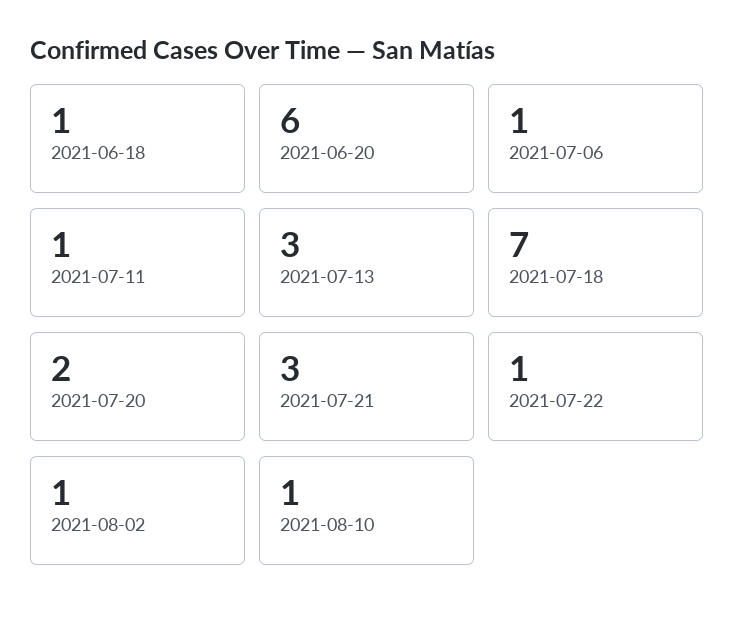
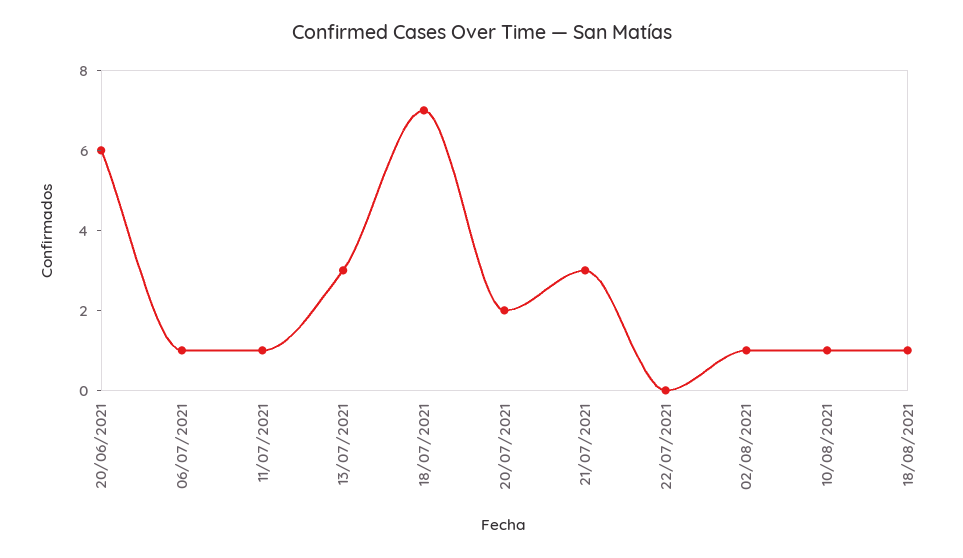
2021-06-18: 1 -> none
2021-07-22: 1 -> 0
18/08/2021: none -> 1

